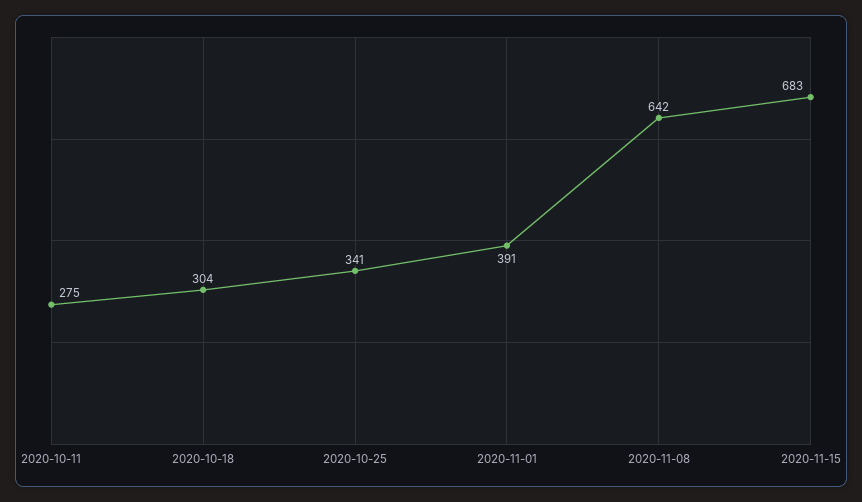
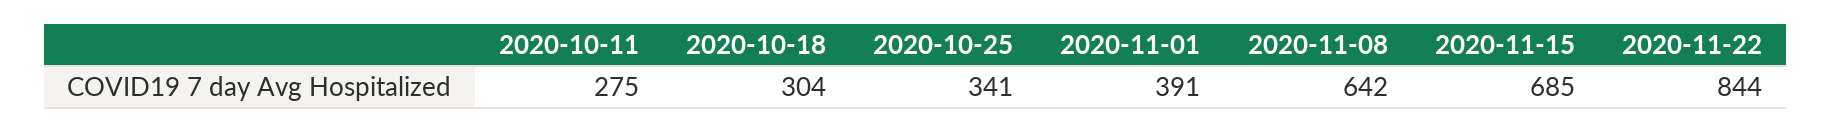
2020-11-15: 683 -> 685
2020-11-22: none -> 844

